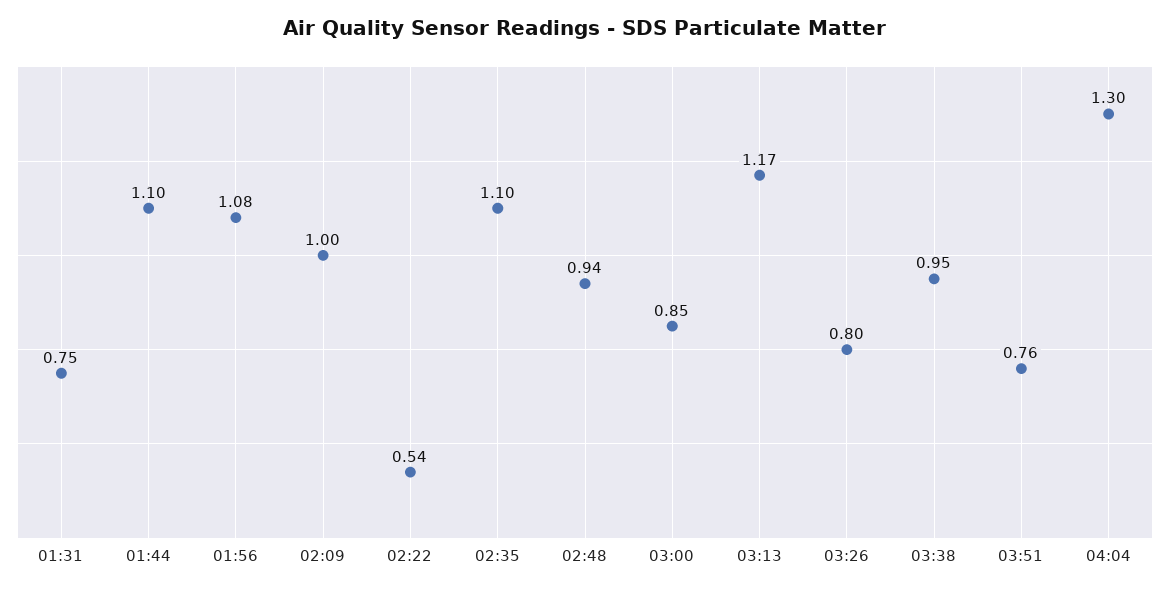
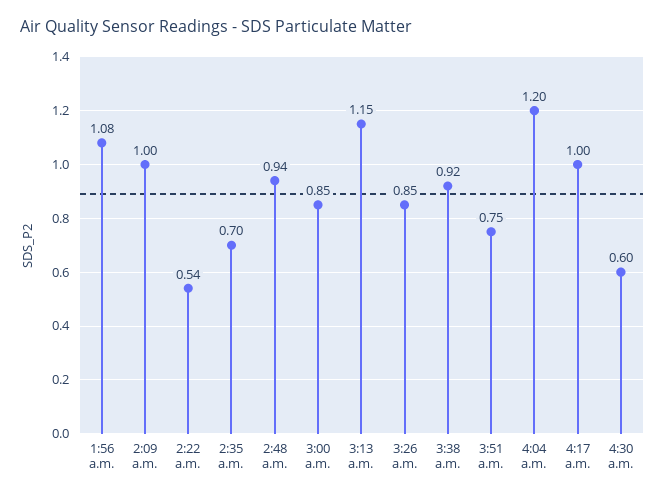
01:31: 0.75 -> none
01:44: 1.1 -> none
02:35: 1.1 -> 0.7
03:13: 1.17 -> 1.15
03:26: 0.8 -> 0.85
03:38: 0.95 -> 0.92
03:51: 0.76 -> 0.75
04:04: 1.3 -> 1.2
4:17 a.m.: none -> 1
4:30 a.m.: none -> 0.6

